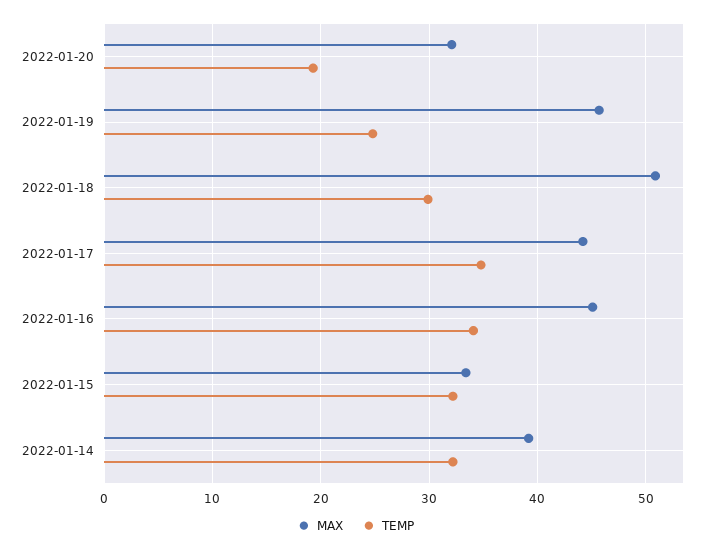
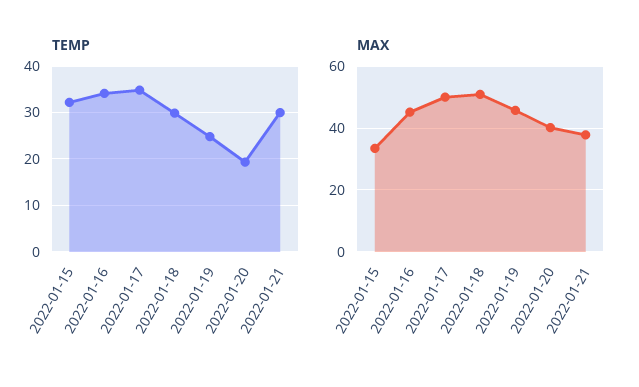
MAX, 2022-01-20: 32 -> 40
MAX, 2022-01-17: 44 -> 50
MAX, 2022-01-14: 39 -> none
TEMP, 2022-01-14: 32 -> none
TEMP, 2022-01-21: none -> 30
MAX, 2022-01-21: none -> 38

